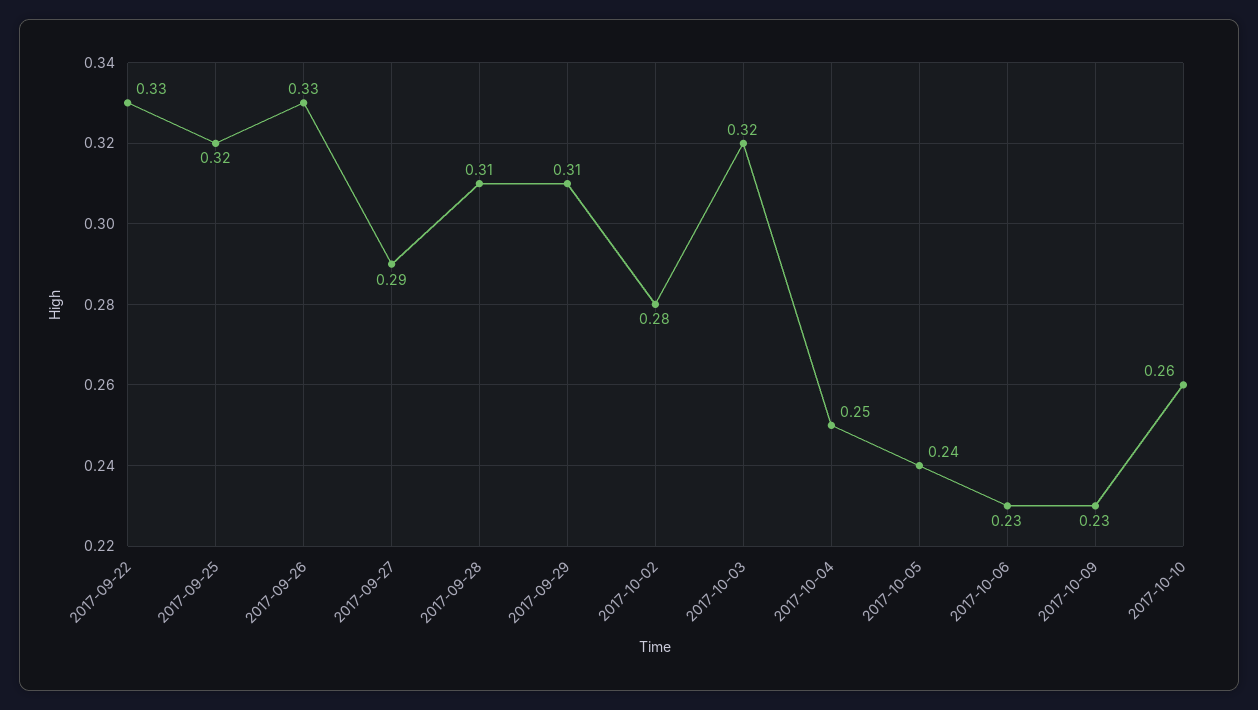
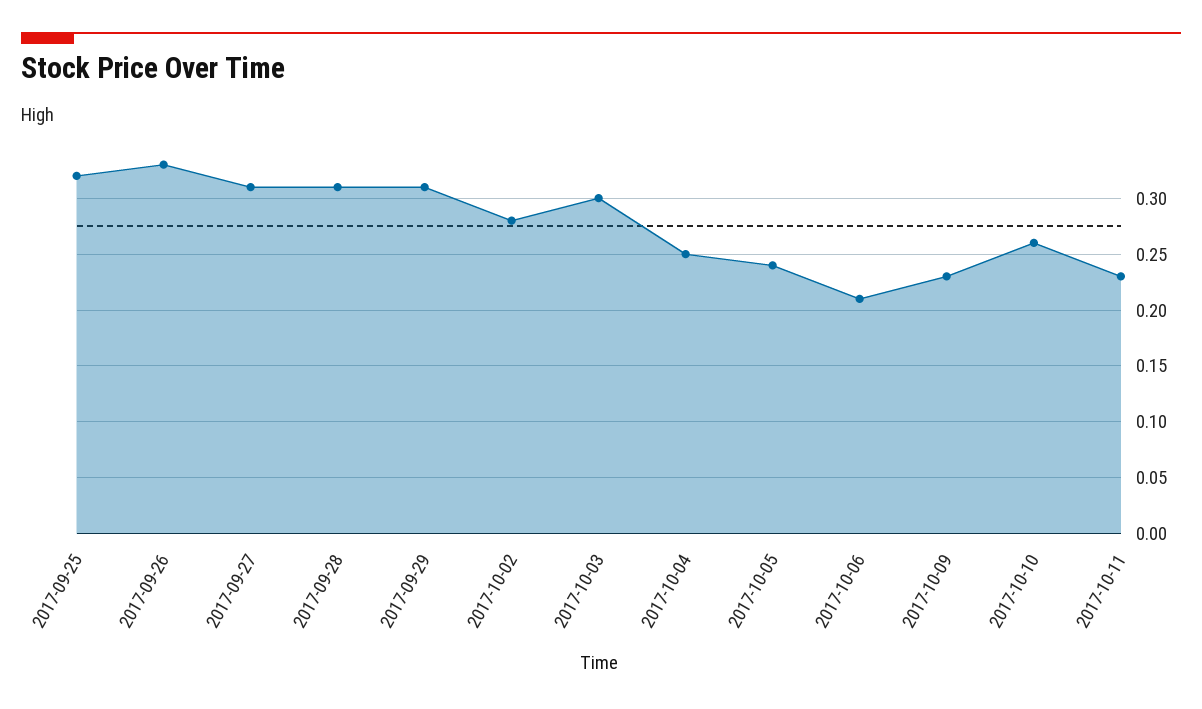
2017-09-22: 0.33 -> none
2017-09-27: 0.29 -> 0.31
2017-10-03: 0.32 -> 0.3
2017-10-06: 0.23 -> 0.21
2017-10-11: none -> 0.23

